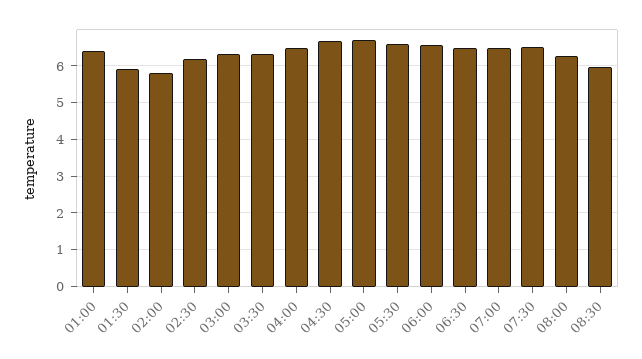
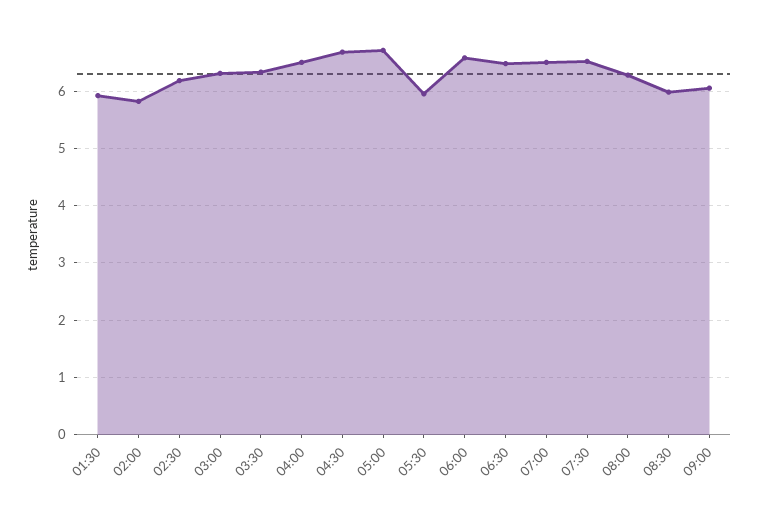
01:00: 6.4 -> none
05:30: 6.6 -> 6
09:00: none -> 6

